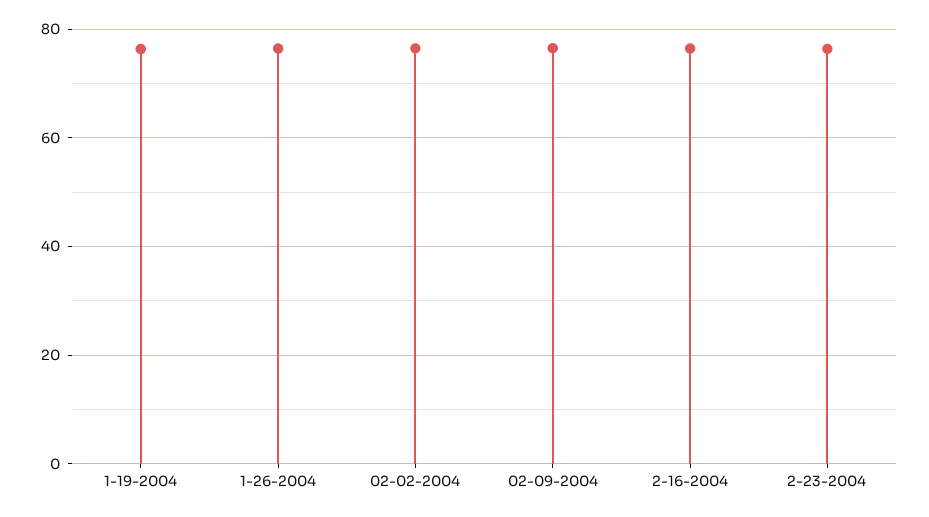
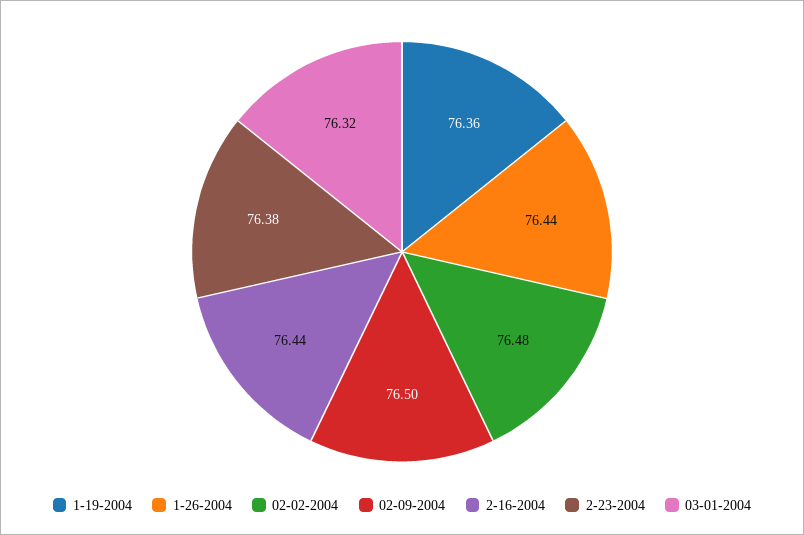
03-01-2004: none -> 76.32

